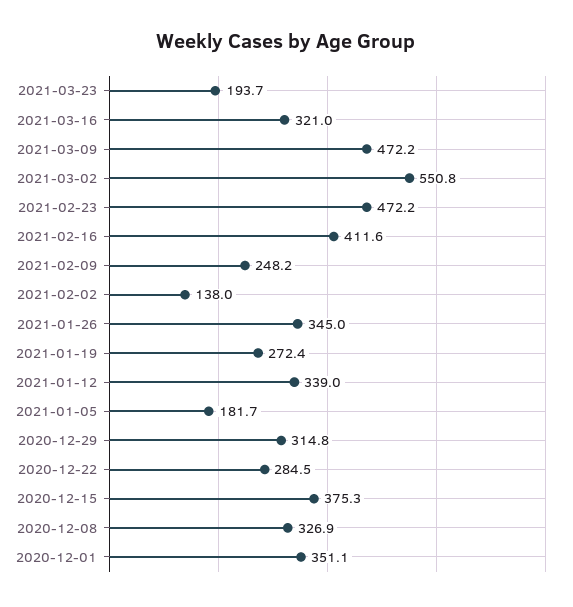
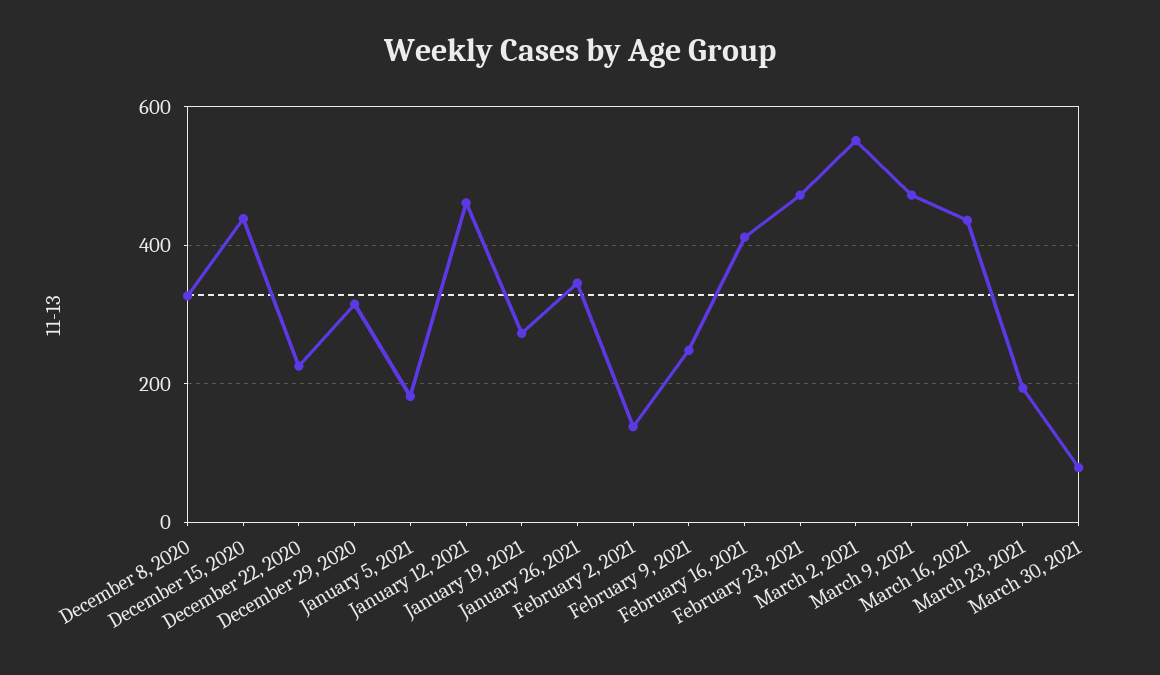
2021-03-16: 321 -> 440
2021-01-12: 339 -> 460
2020-12-22: 284.5 -> 220
2020-12-15: 375.3 -> 440
2020-12-01: 351.1 -> none
March 30, 2021: none -> 80

